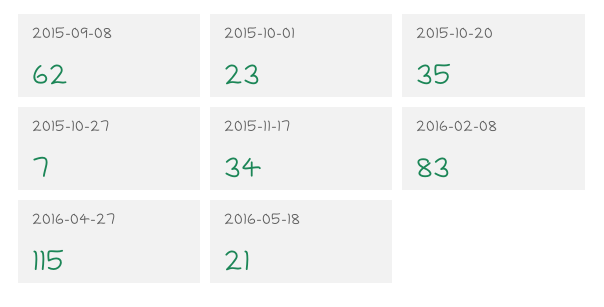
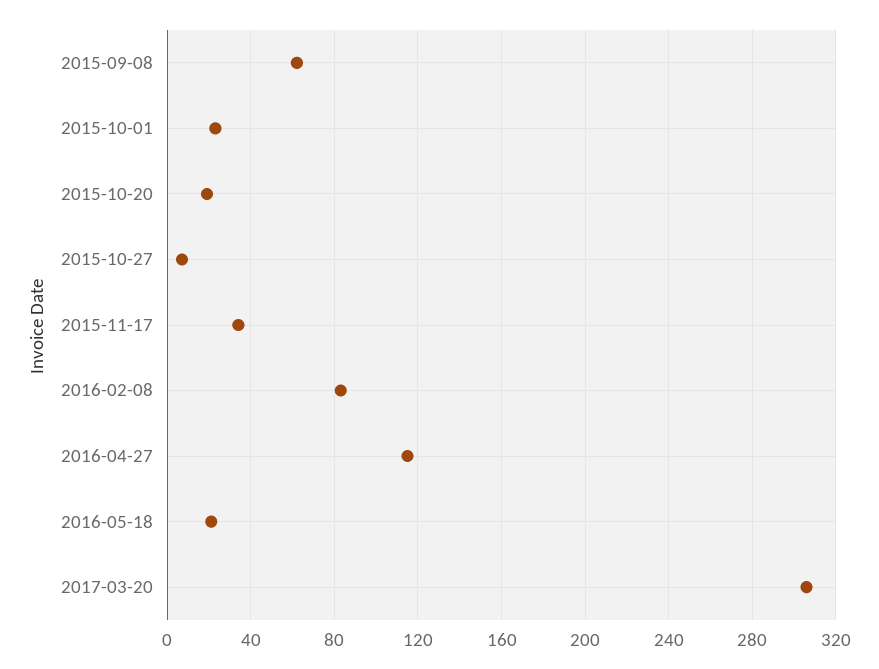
2015-10-20: 35 -> 20
2017-03-20: none -> 305

